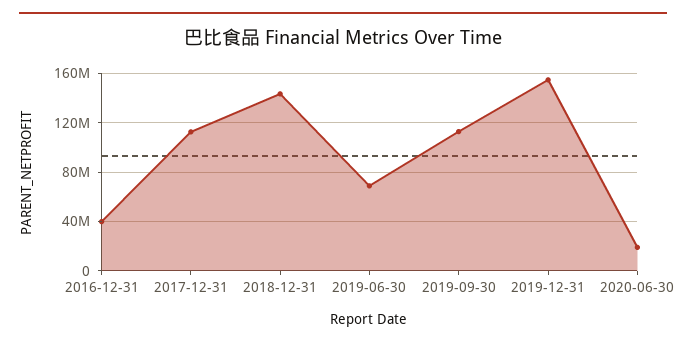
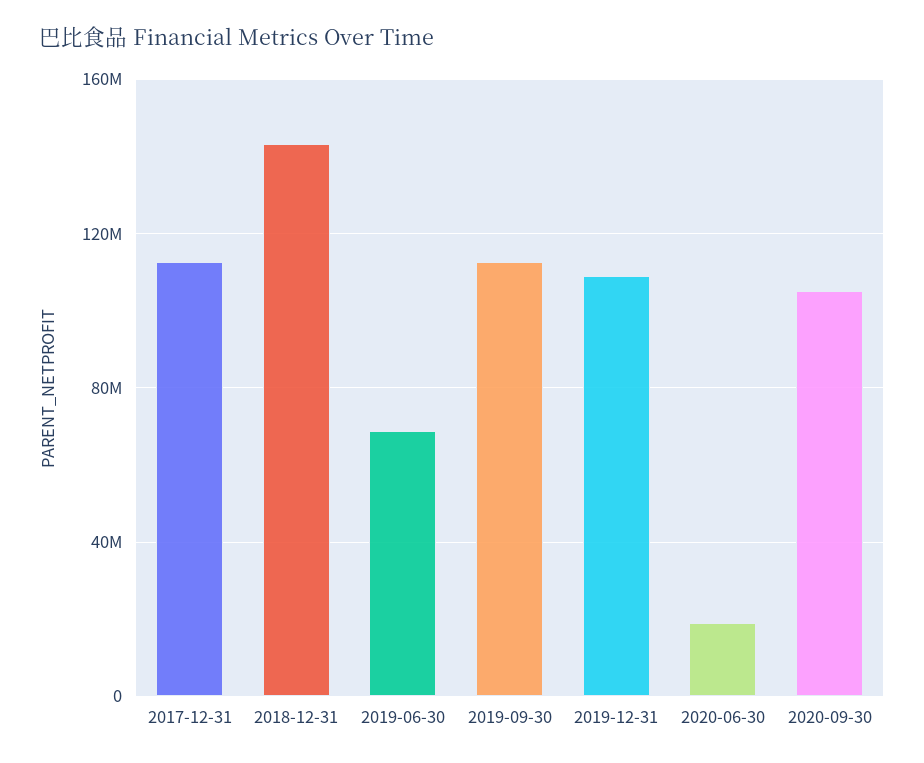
2016-12-31: 40000000 -> none
2019-12-31: 155000000 -> 110000000
2020-09-30: none -> 105000000

